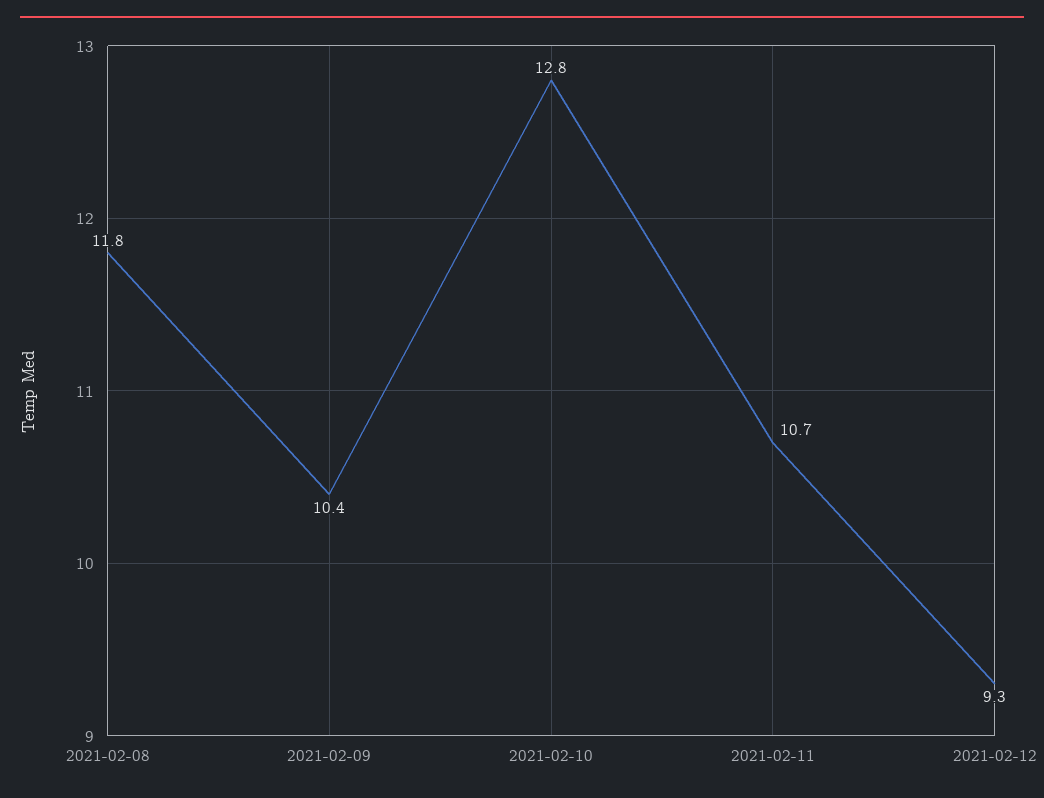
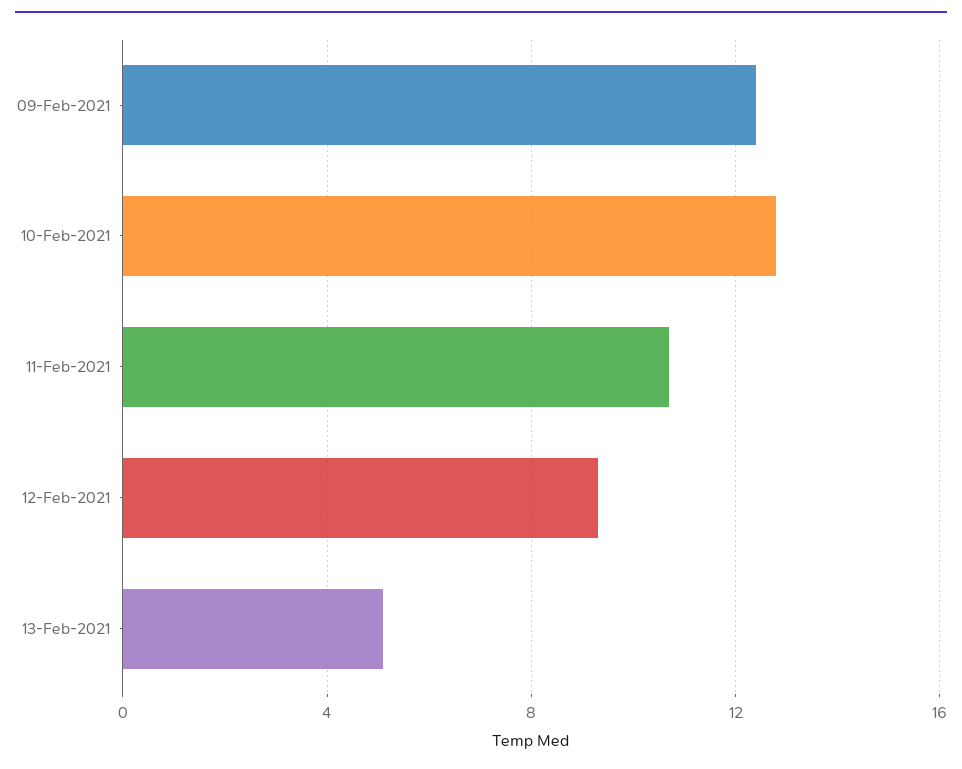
2021-02-08: 11.8 -> none
2021-02-09: 10.4 -> 12.5
13-Feb-2021: none -> 5

